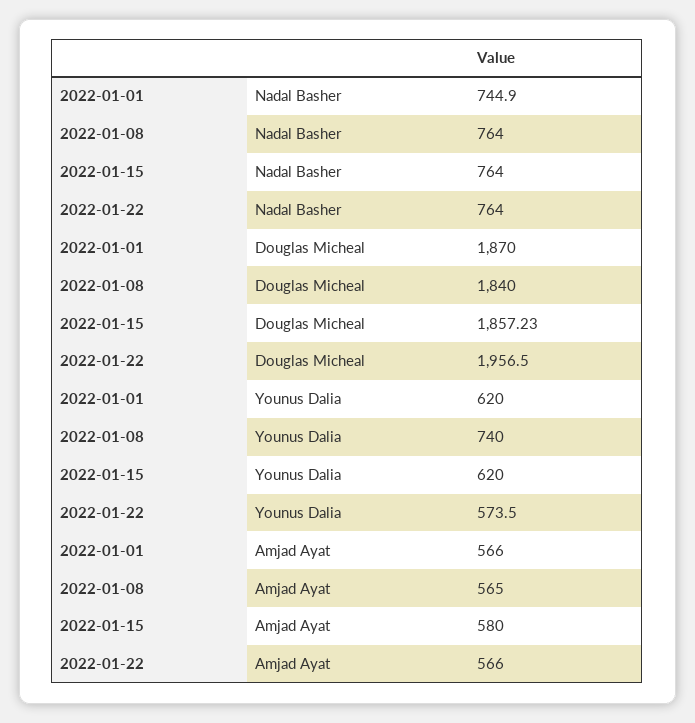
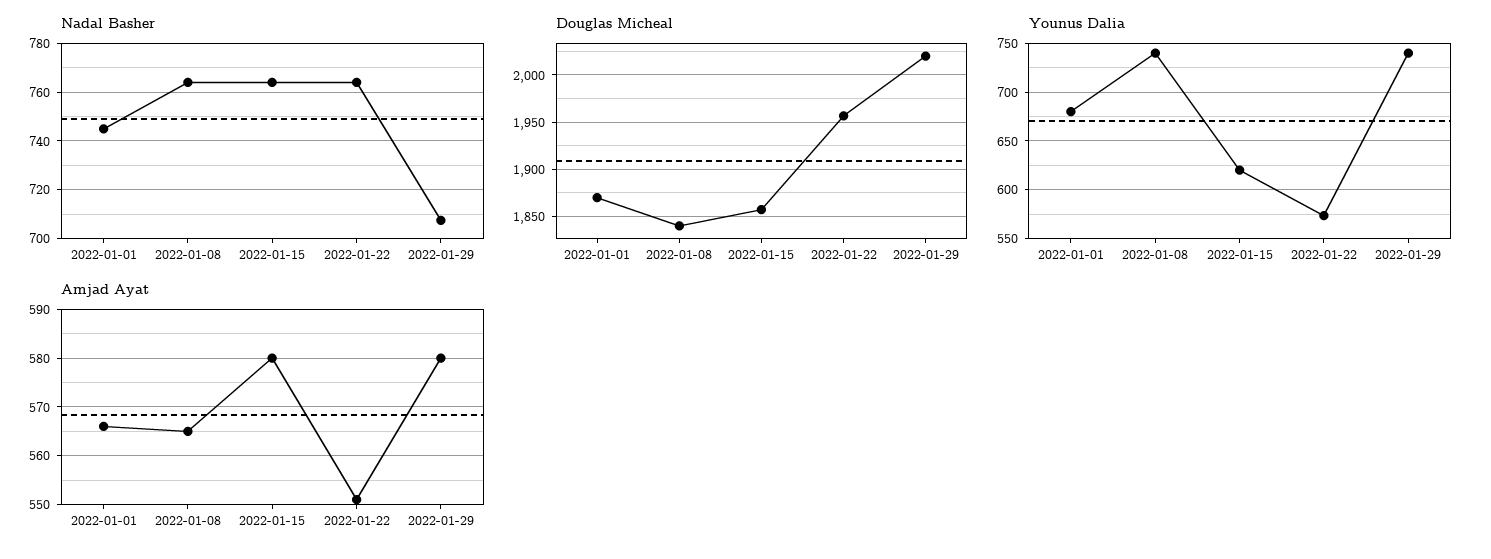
Younus Dalia, 2022-01-01: 620 -> 680
Amjad Ayat, 2022-01-22: 566 -> 550
Nadal Basher, 2022-01-29: none -> 707.5
Douglas Micheal, 2022-01-29: none -> 2020
Younus Dalia, 2022-01-29: none -> 740
Amjad Ayat, 2022-01-29: none -> 580

